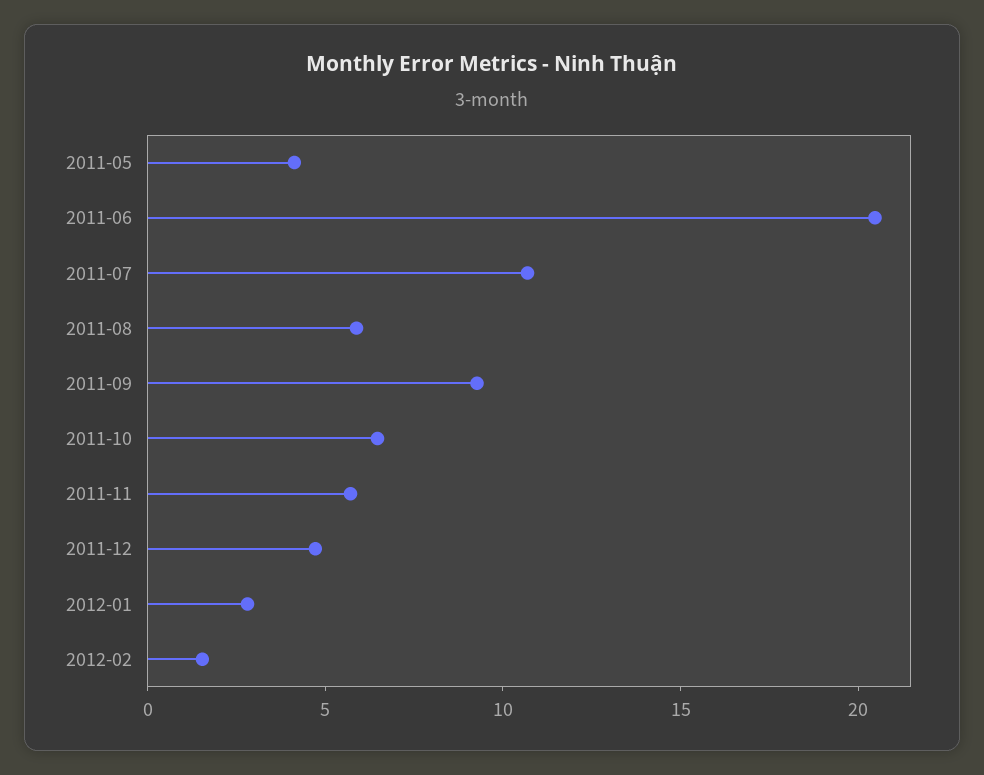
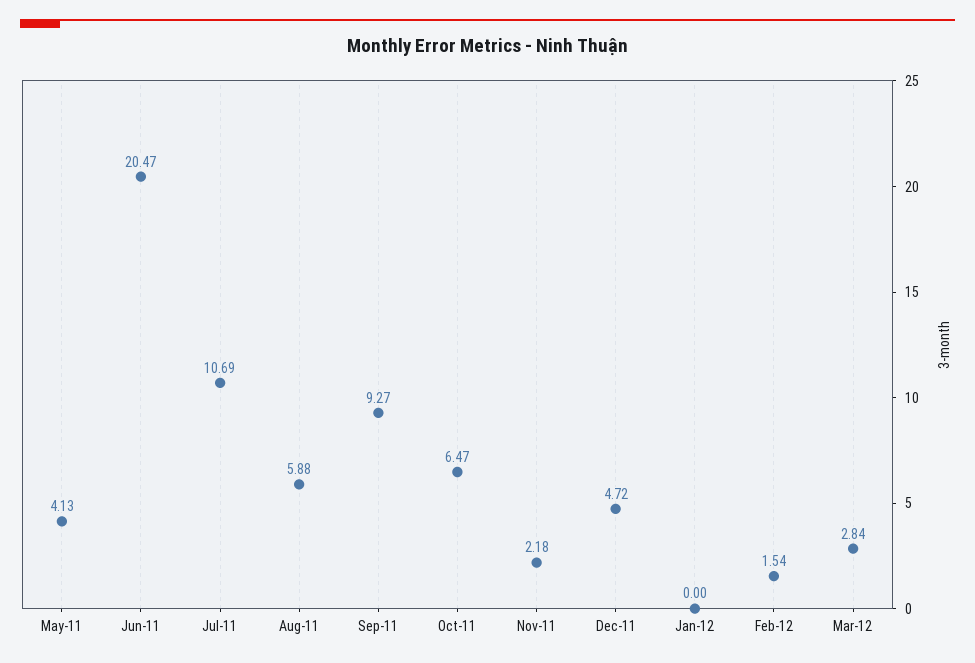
2011-11: 6 -> 2.18
2012-01: 3 -> 0
Mar-12: none -> 2.84

